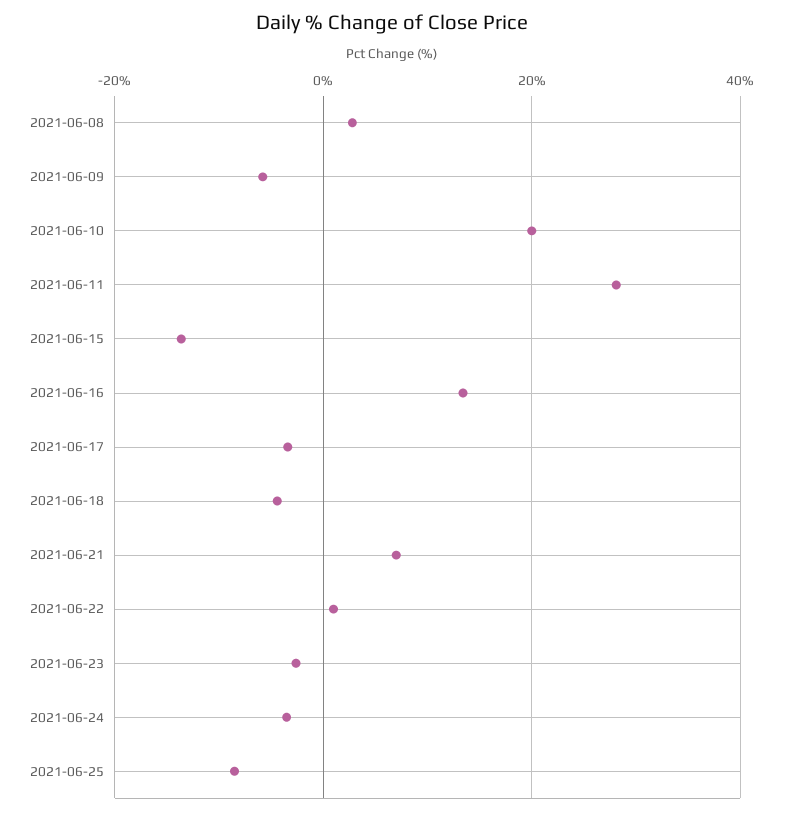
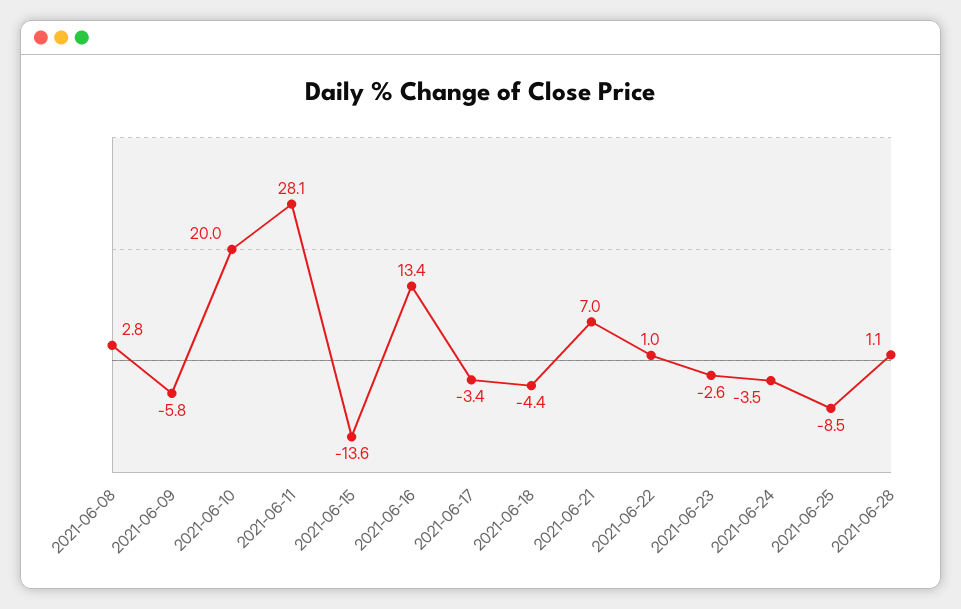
2021-06-28: none -> 1.1

